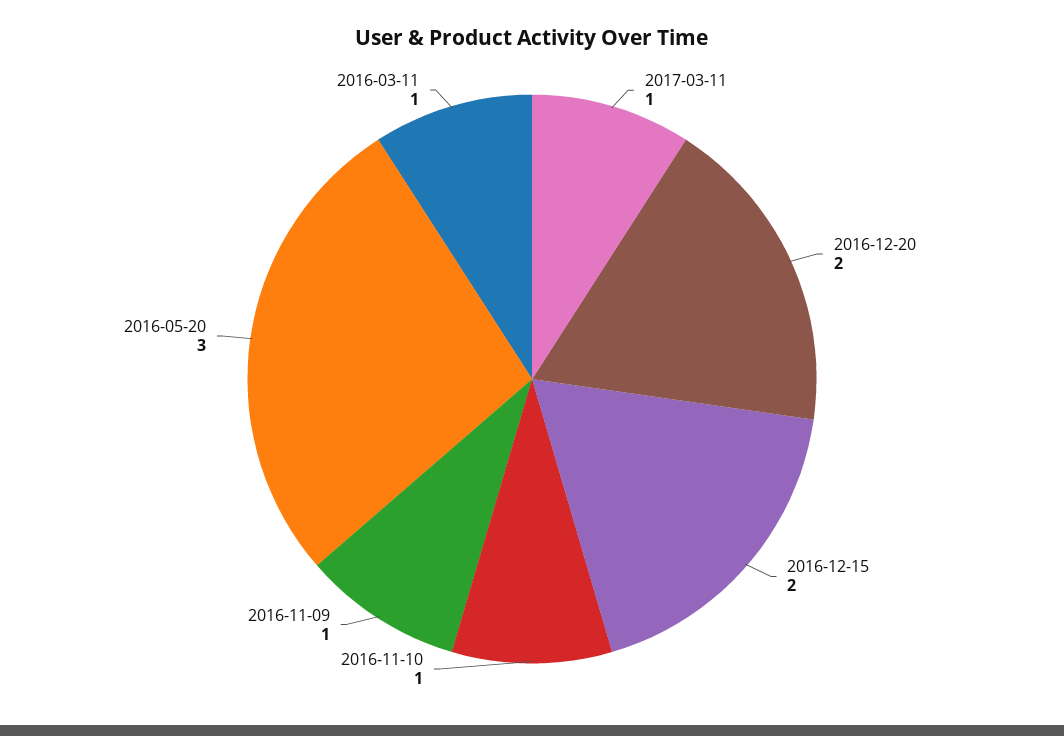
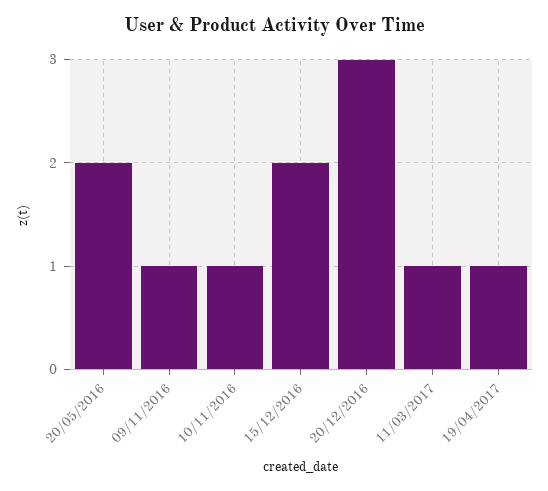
2016-12-20: 2 -> 3
2016-05-20: 3 -> 2
2016-03-11: 1 -> none
19/04/2017: none -> 1

